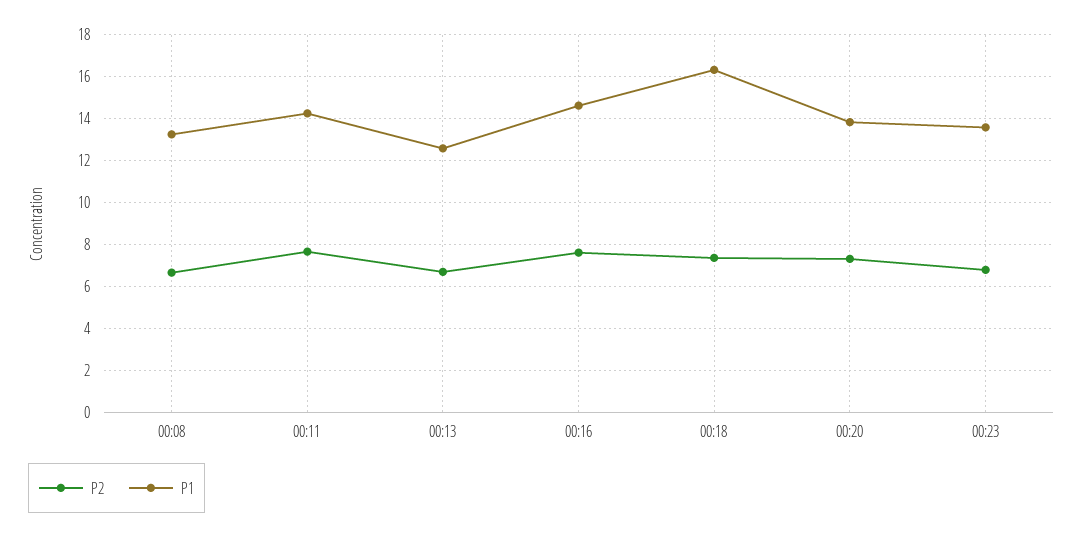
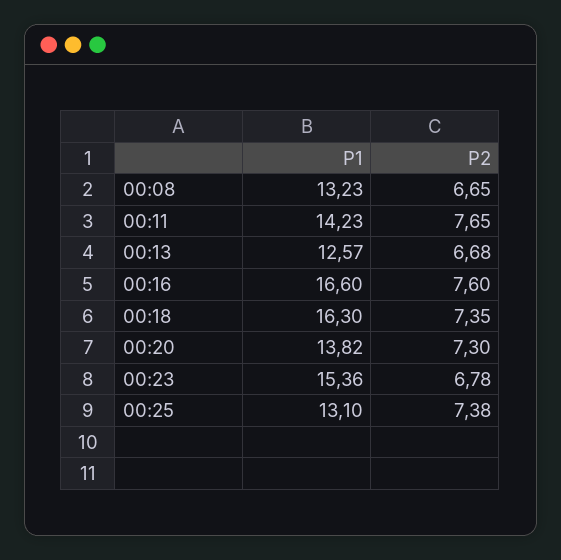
P1, 00:16: 14.5 -> 16.6
P1, 00:23: 13.5 -> 15.36
P1, 00:25: none -> 13.1
P2, 00:25: none -> 7.38

